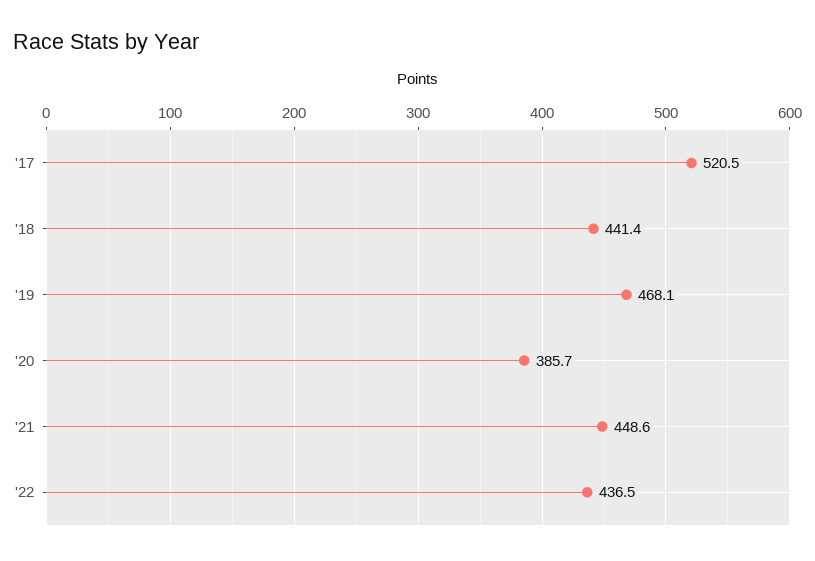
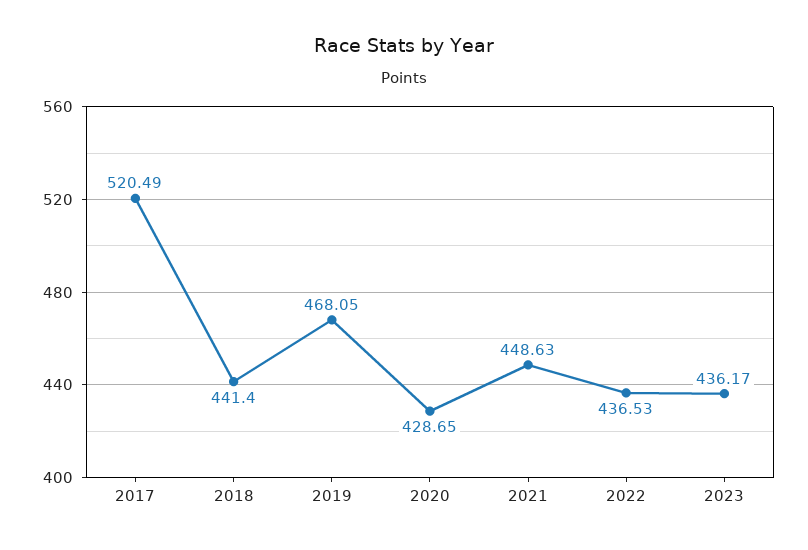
'20: 385.7 -> 428.65
2023: none -> 436.17

